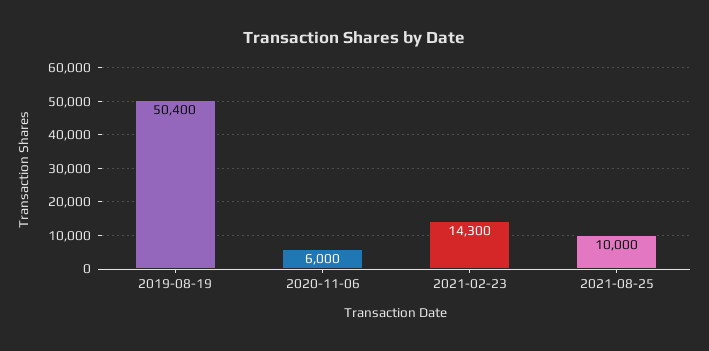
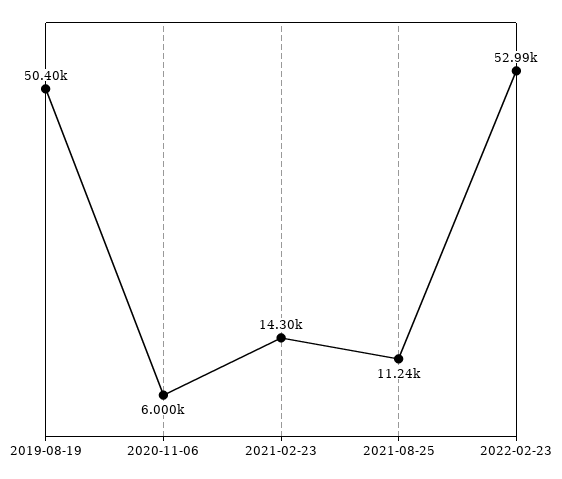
2021-08-25: 10000 -> 11240
2022-02-23: none -> 52990

